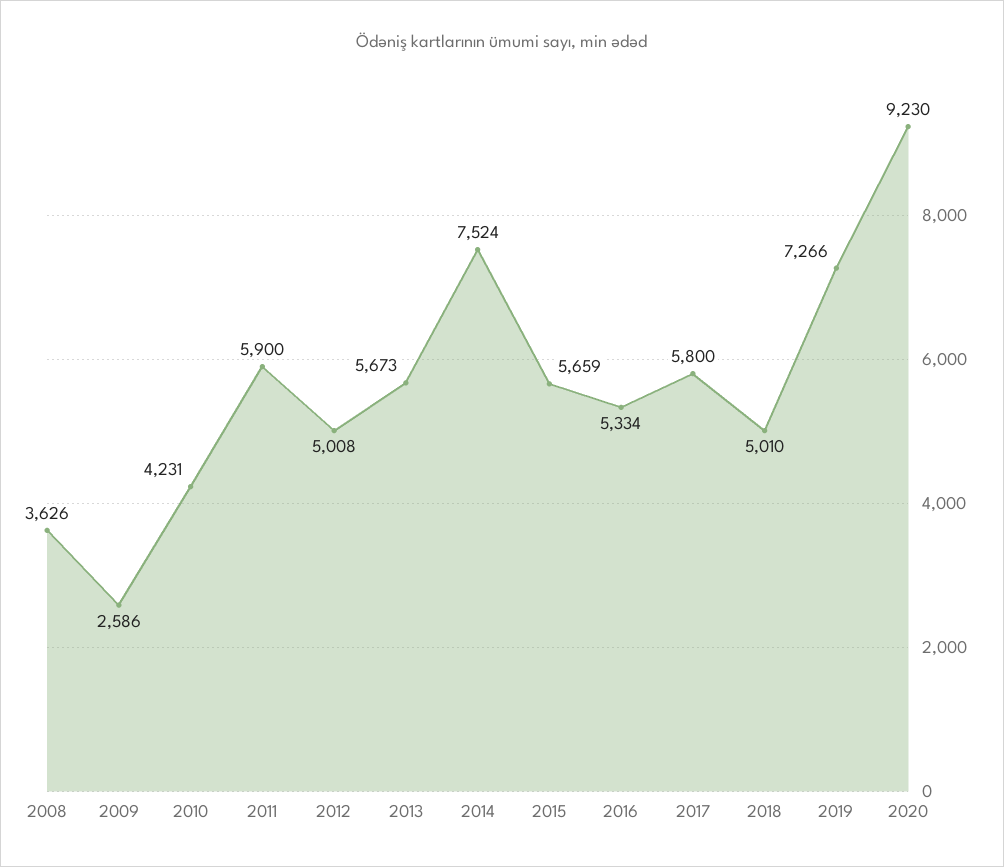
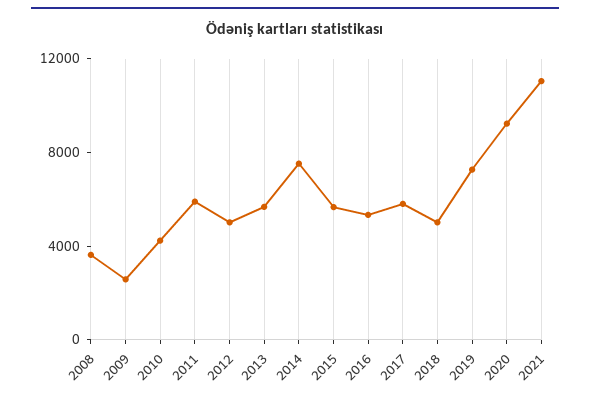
2021: none -> 11000

